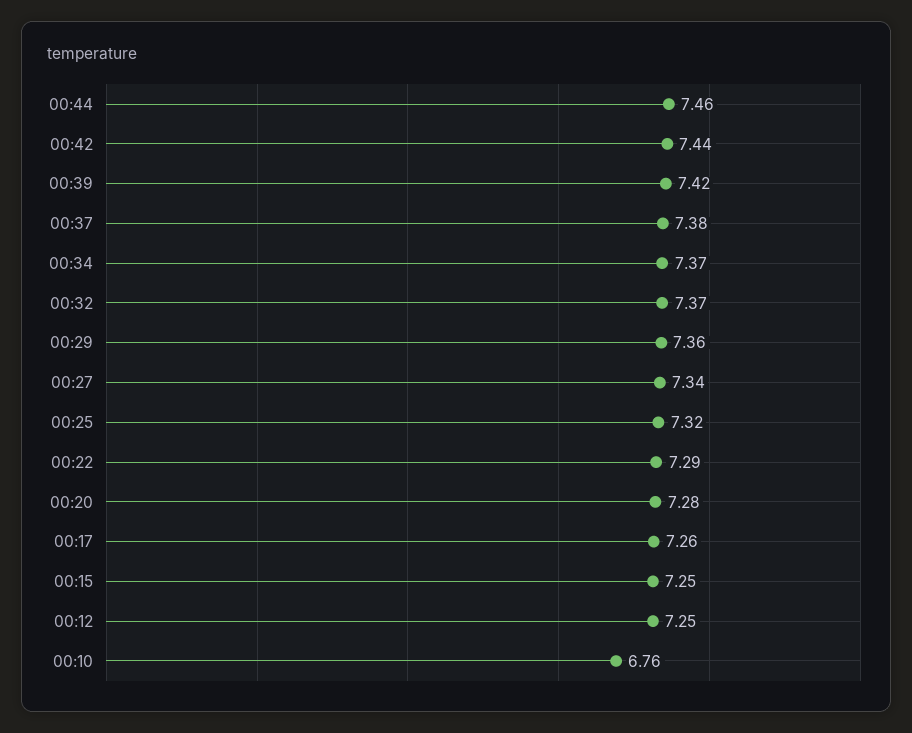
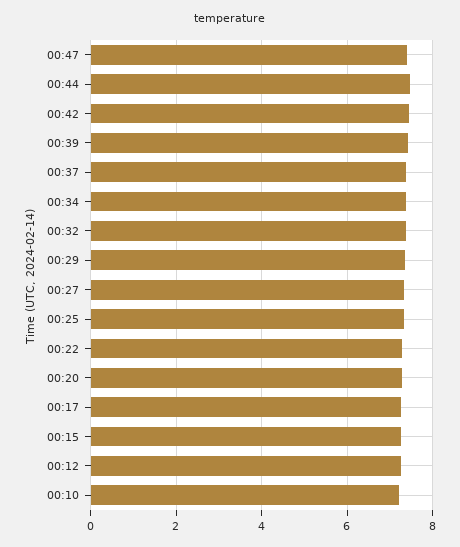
00:10: 6.76 -> 7.2
00:47: none -> 7.4

